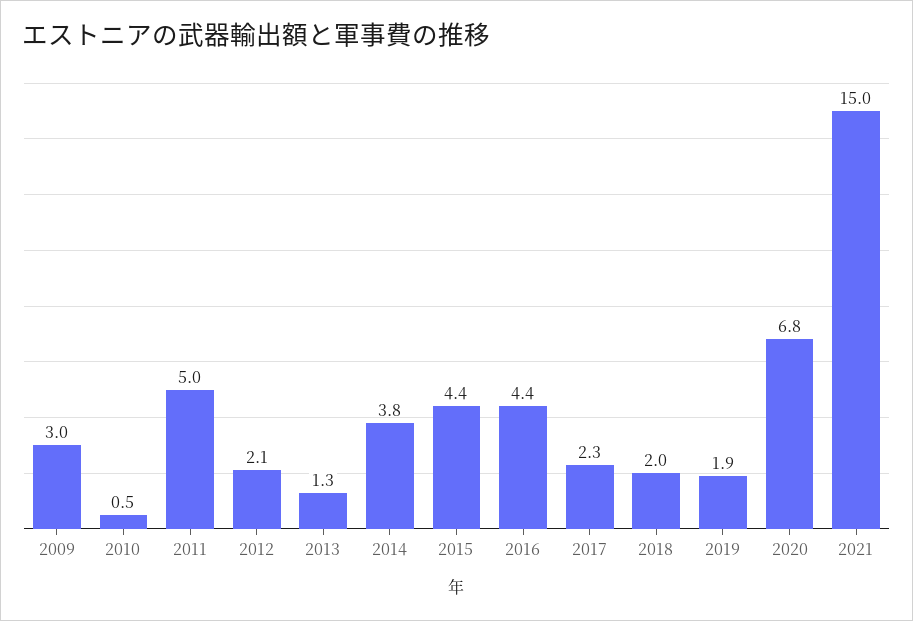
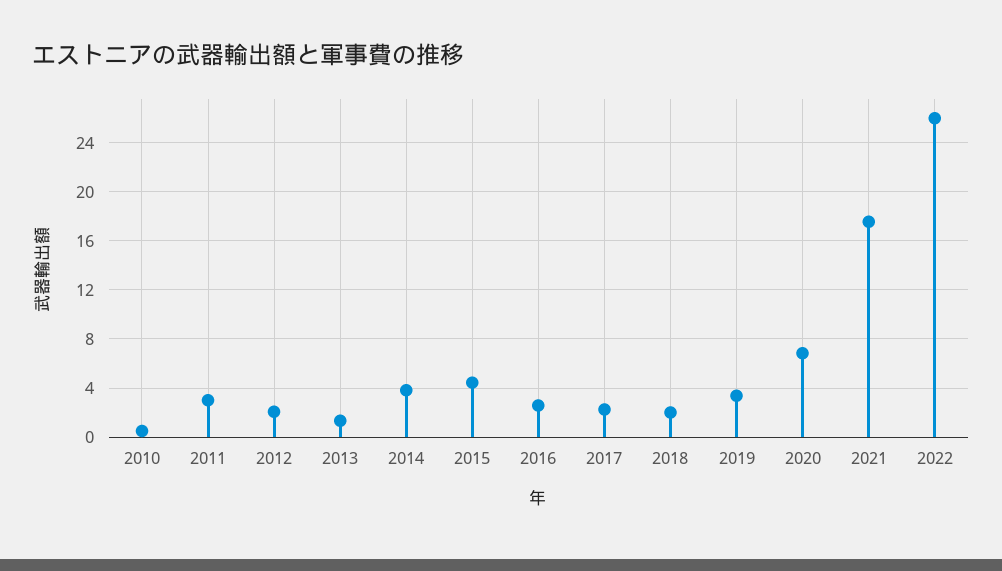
2009: 3 -> none
2011: 5 -> 3
2016: 4.4 -> 2.5
2019: 1.9 -> 3.5
2021: 15 -> 17.5
2022: none -> 26

